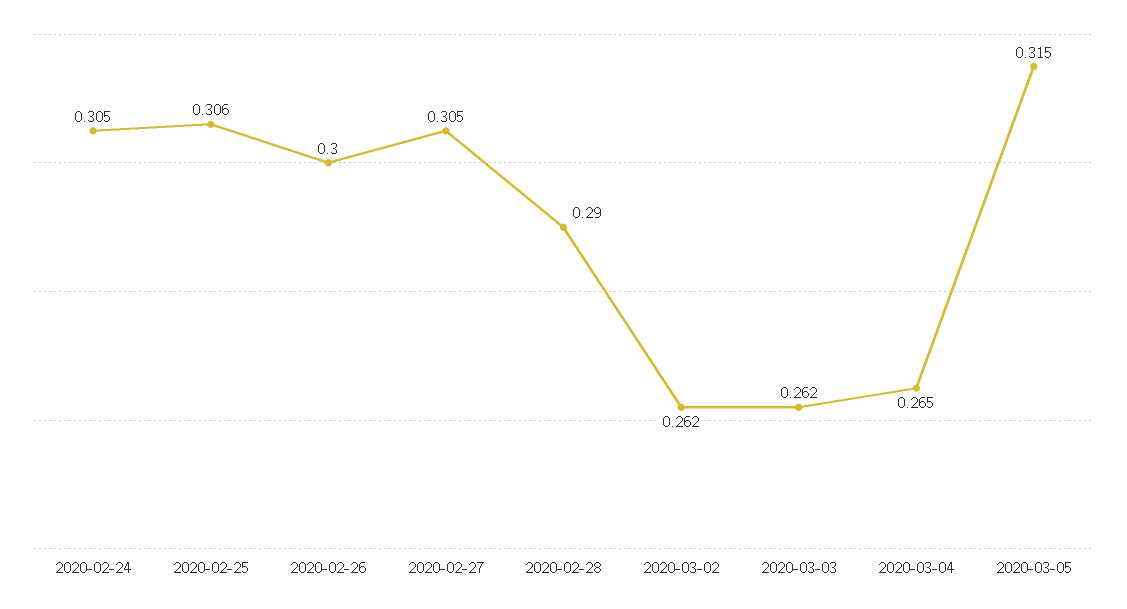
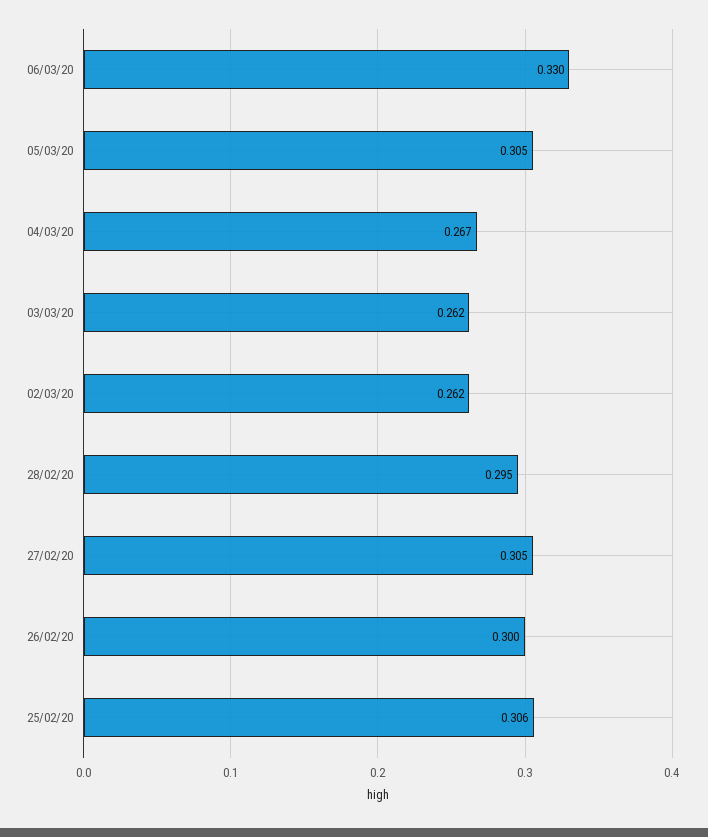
2020-02-24: 0.305 -> none
2020-02-28: 0.29 -> 0.295
2020-03-04: 0.265 -> 0.267
2020-03-05: 0.315 -> 0.305
06/03/20: none -> 0.33

